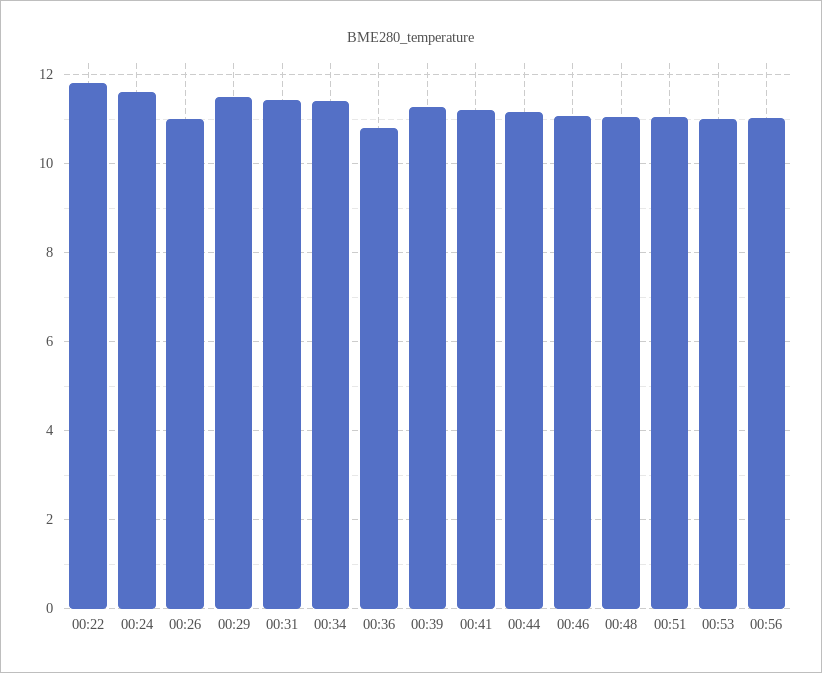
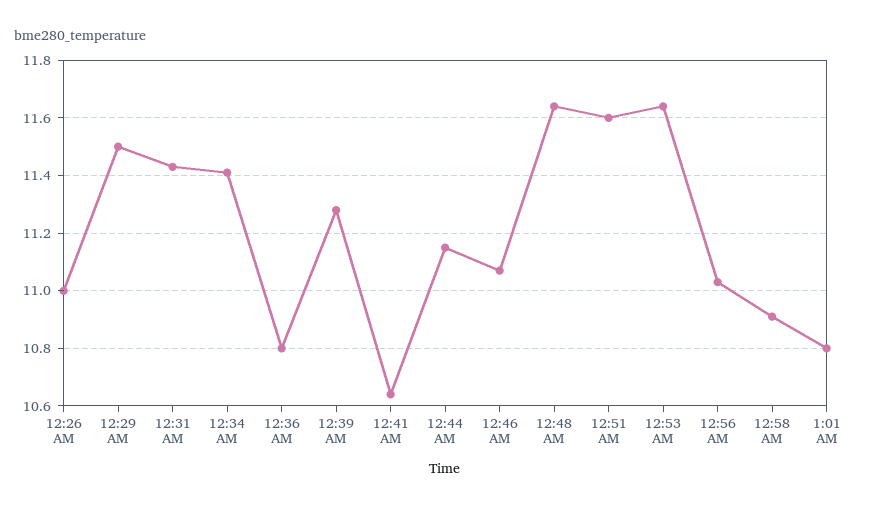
00:22: 11.8 -> none
00:24: 11.6 -> none
00:41: 11.2 -> 10.65
00:48: 11 -> 11.65
00:51: 11 -> 11.6
00:53: 11 -> 11.65
12:58 AM: none -> 10.9
1:01 AM: none -> 10.8

